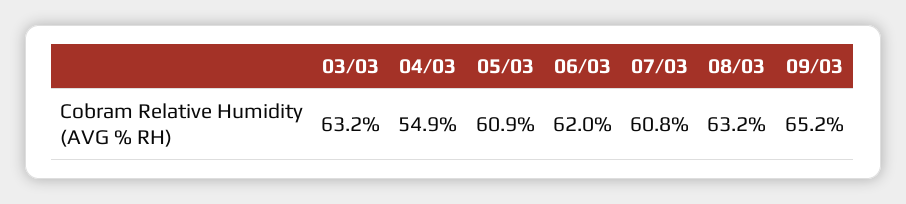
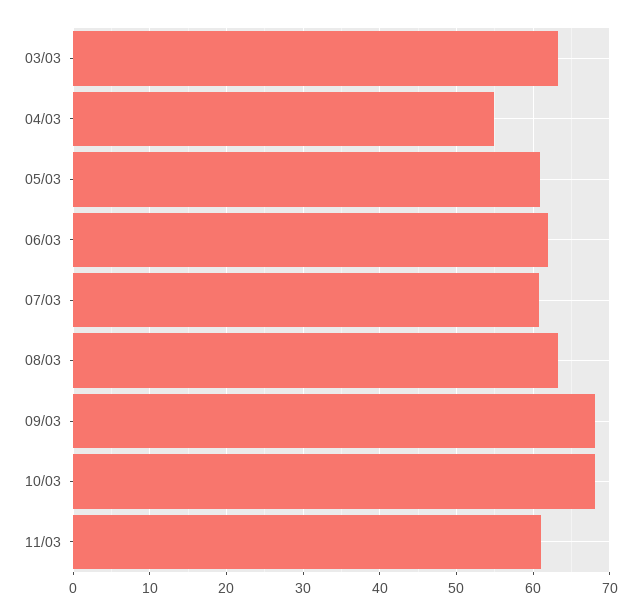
09/03: 65.2 -> 68
10/03: none -> 68
11/03: none -> 61

